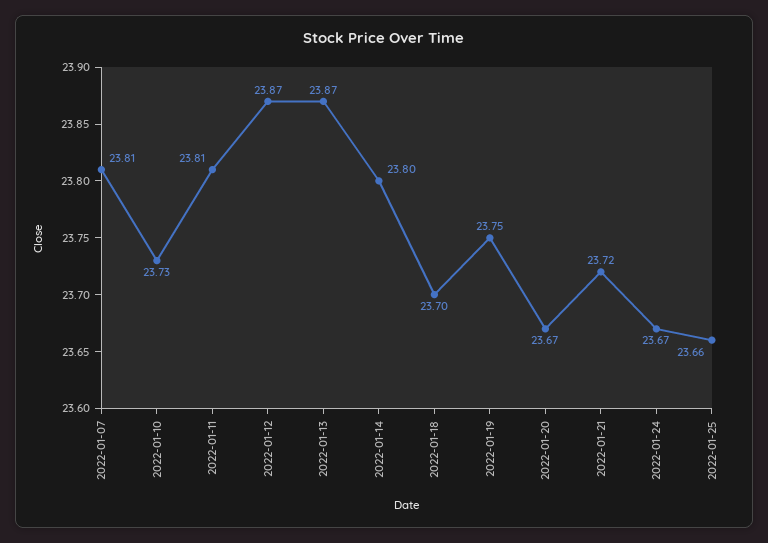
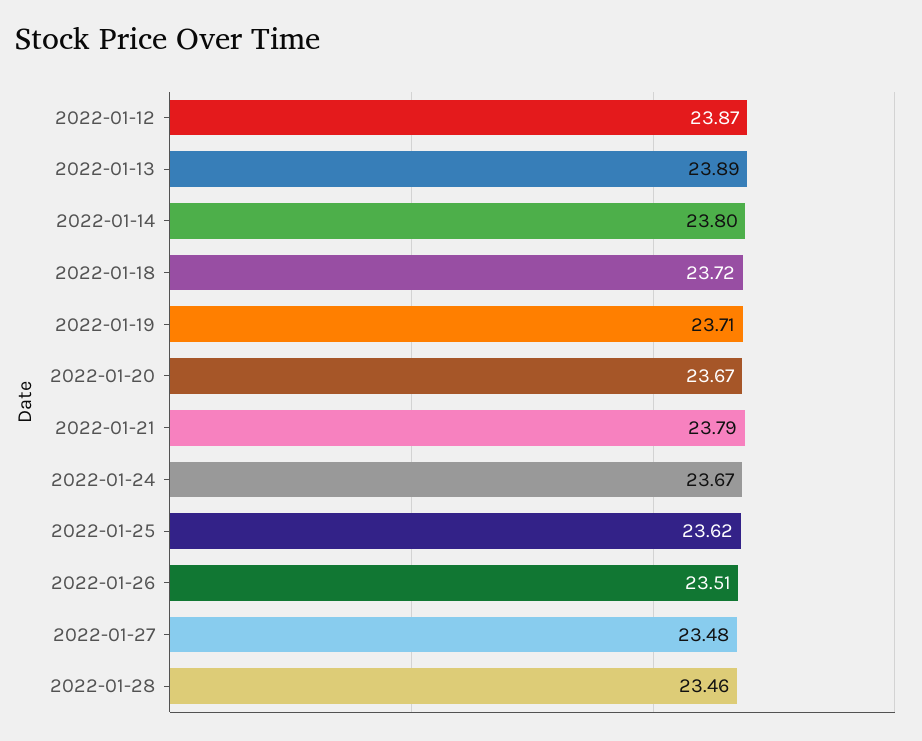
2022-01-07: 23.81 -> none
2022-01-10: 23.73 -> none
2022-01-11: 23.81 -> none
2022-01-13: 23.87 -> 23.89
2022-01-18: 23.7 -> 23.72
2022-01-19: 23.75 -> 23.71
2022-01-21: 23.72 -> 23.79
2022-01-25: 23.66 -> 23.62
2022-01-26: none -> 23.51
2022-01-27: none -> 23.48
2022-01-28: none -> 23.46

